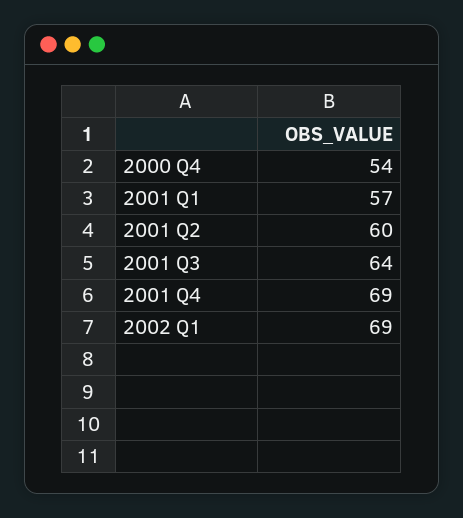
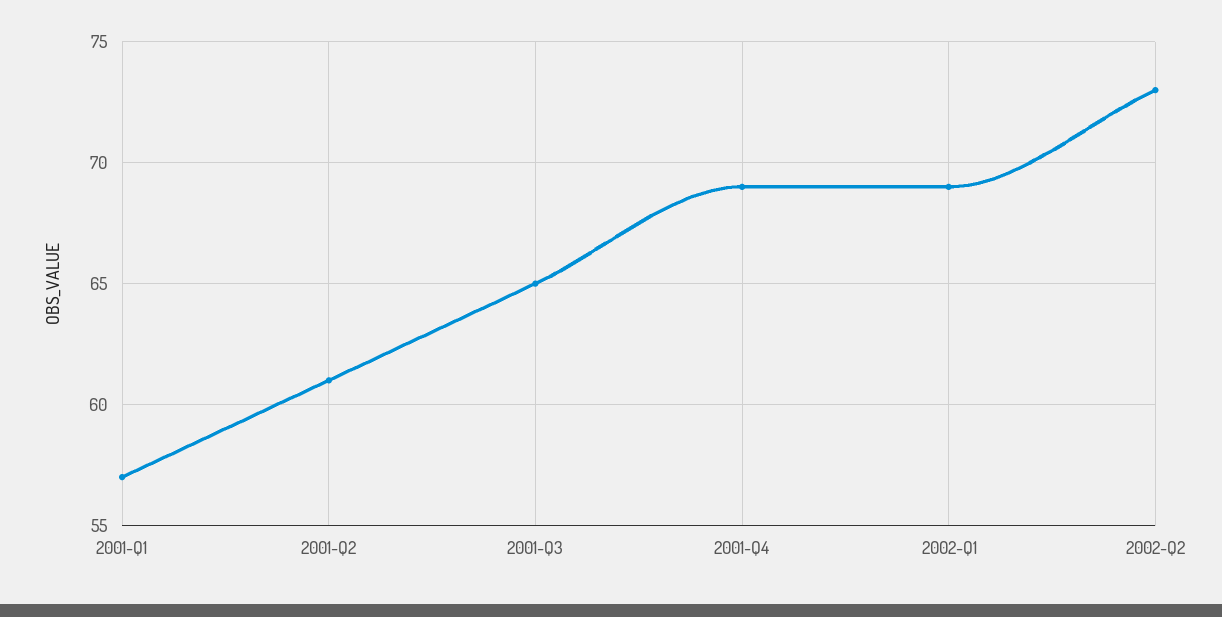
2000 Q4: 54 -> none
2001 Q2: 60 -> 61
2001 Q3: 64 -> 65
2002-Q2: none -> 73

